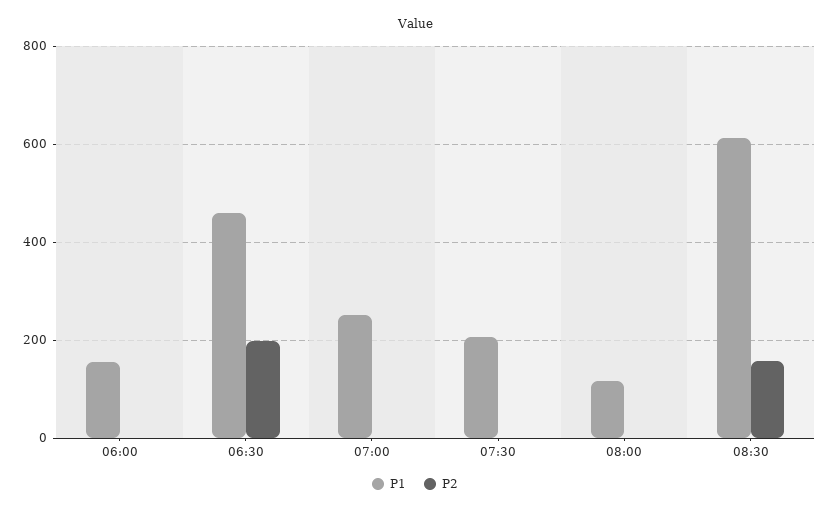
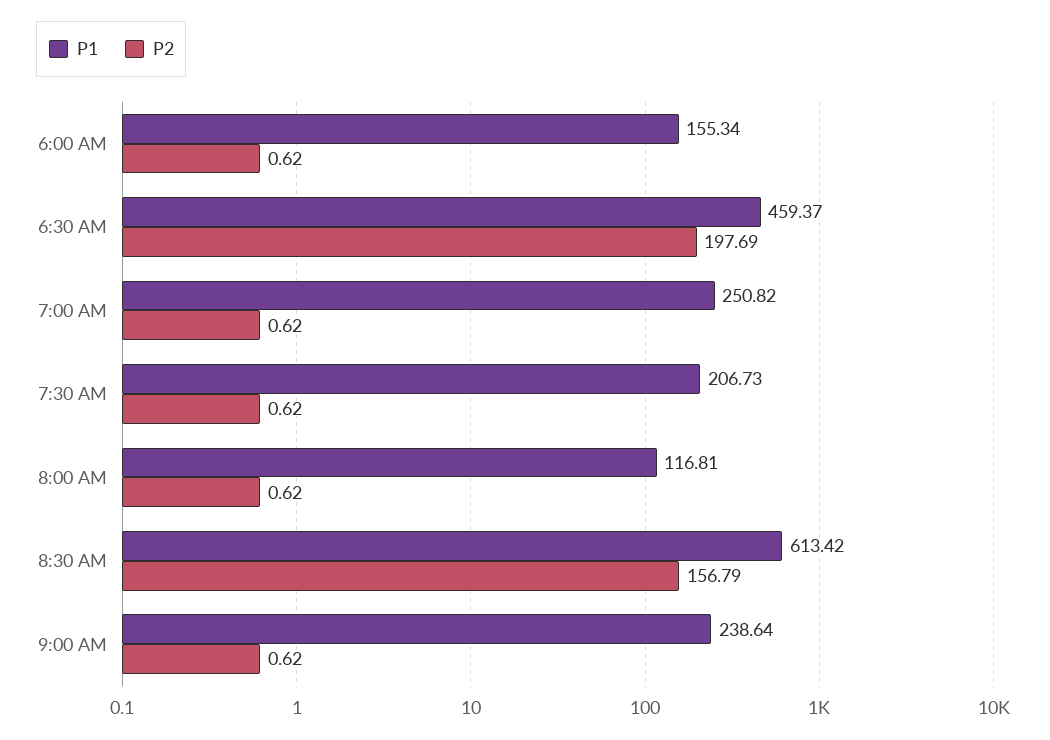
P1, 9:00 AM: none -> 238.64
P2, 9:00 AM: none -> 0.62

